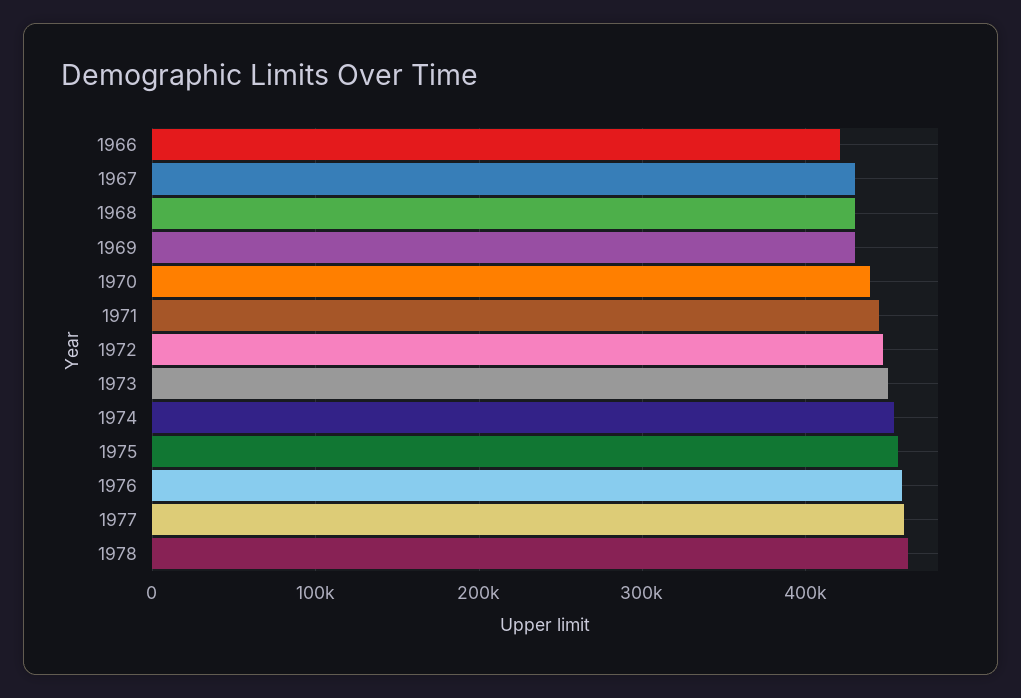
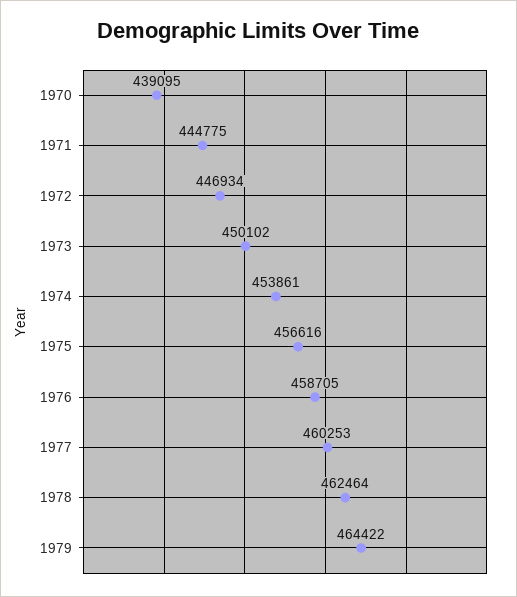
1966: 420000 -> none
1967: 430000 -> none
1968: 430000 -> none
1969: 430000 -> none
1979: none -> 464422

